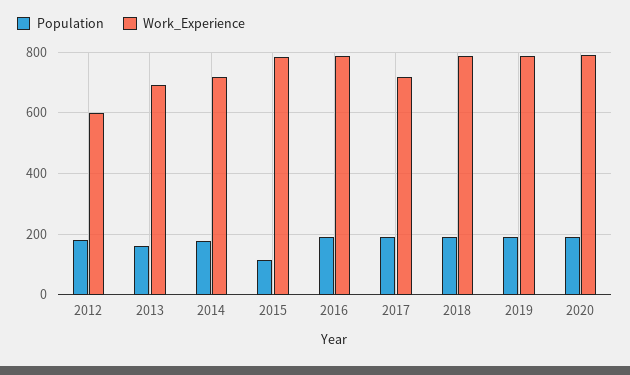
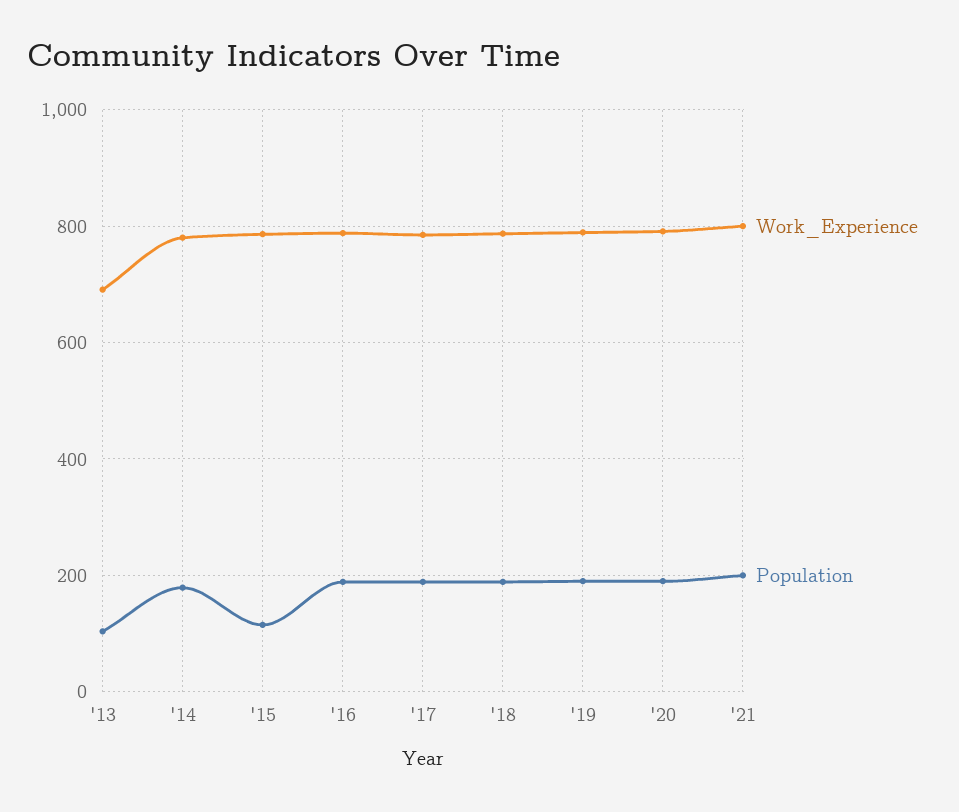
Population, 2012: 180 -> none
Work_Experience, 2012: 600 -> none
Population, 2013: 160 -> 100
Work_Experience, 2014: 720 -> 780
Work_Experience, 2017: 720 -> 780
Work_Experience, '21: none -> 800
Population, '21: none -> 200

